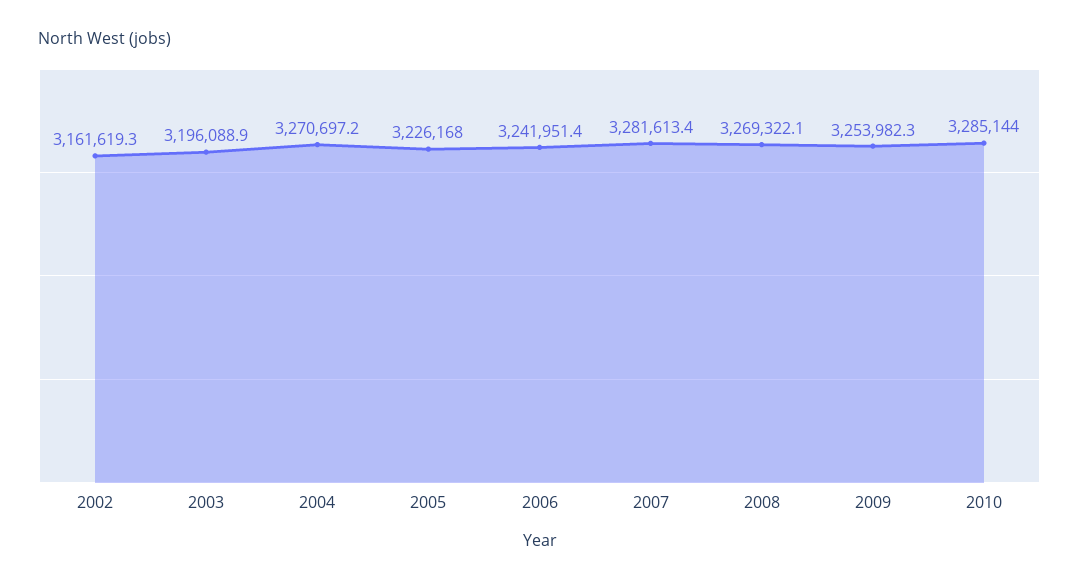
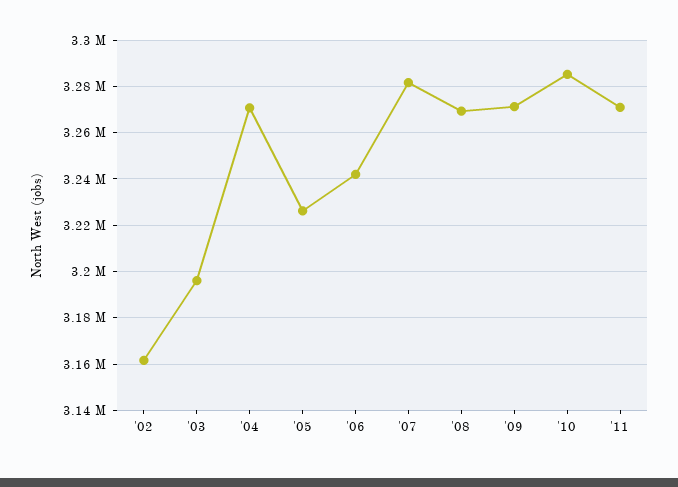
2009: 3253982.3 -> 3270000
'11: none -> 3270000

